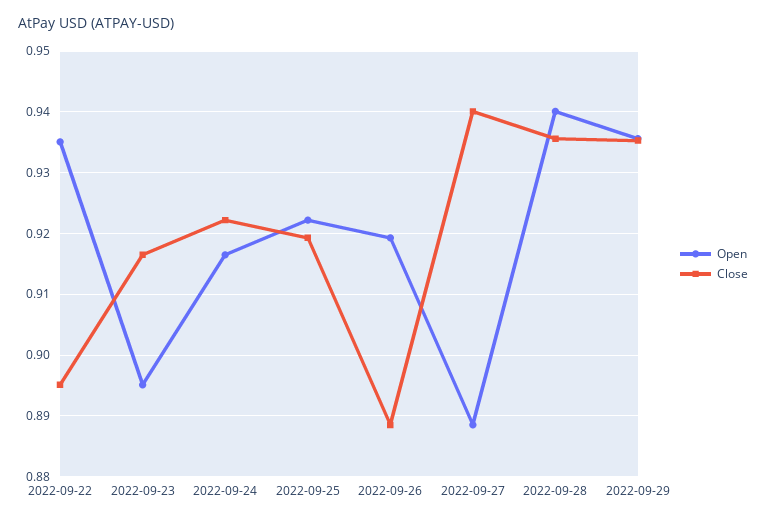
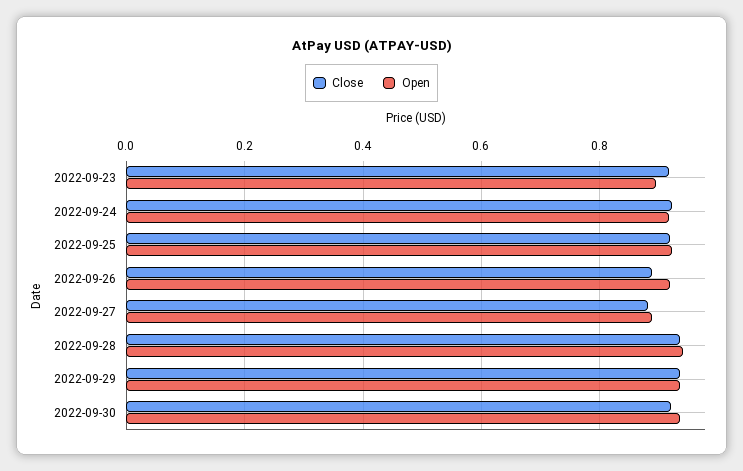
Open, 2022-09-22: 0.935 -> none
Close, 2022-09-22: 0.895 -> none
Close, 2022-09-27: 0.94 -> 0.88
Close, 2022-09-30: none -> 0.92
Open, 2022-09-30: none -> 0.94

